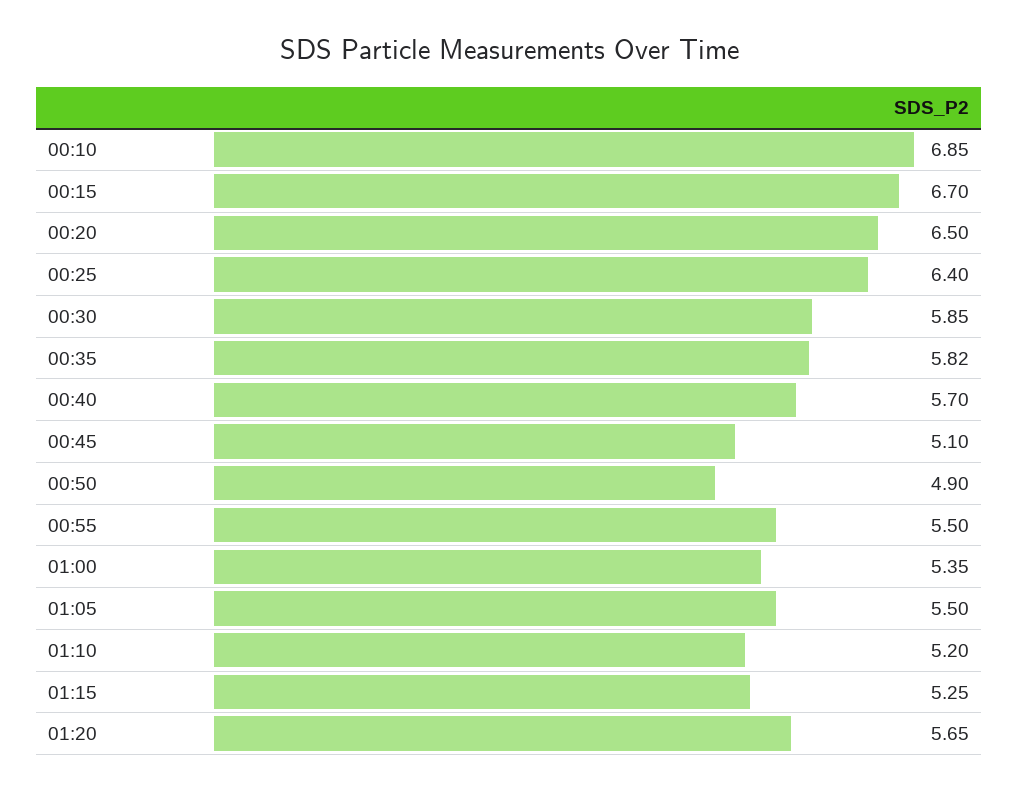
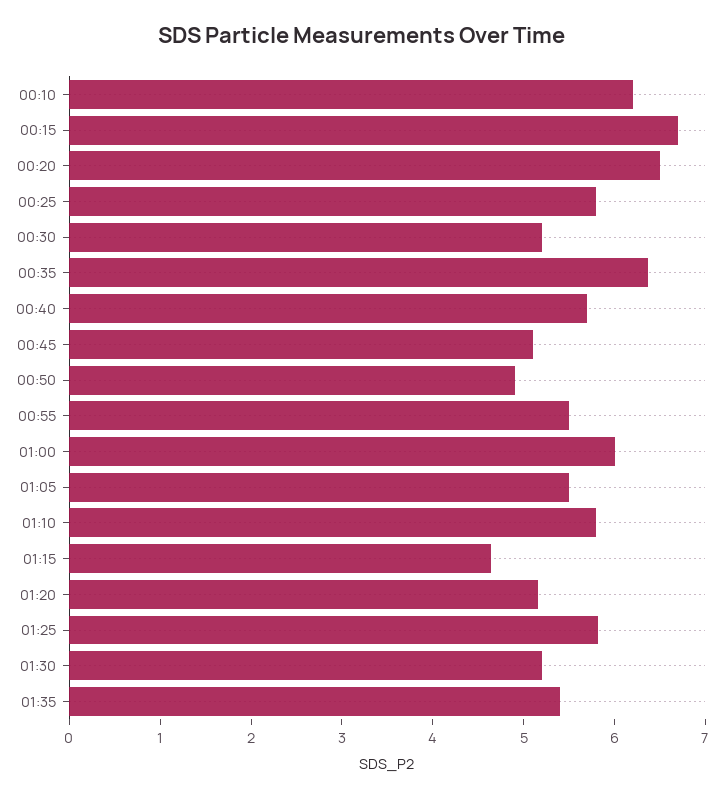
00:10: 6.85 -> 6.2
00:25: 6.4 -> 5.8
00:30: 5.85 -> 5.2
00:35: 5.82 -> 6.4
01:00: 5.35 -> 6
01:10: 5.2 -> 5.8
01:15: 5.25 -> 4.6
01:20: 5.65 -> 5.2
01:25: none -> 5.8
01:30: none -> 5.2
01:35: none -> 5.4

